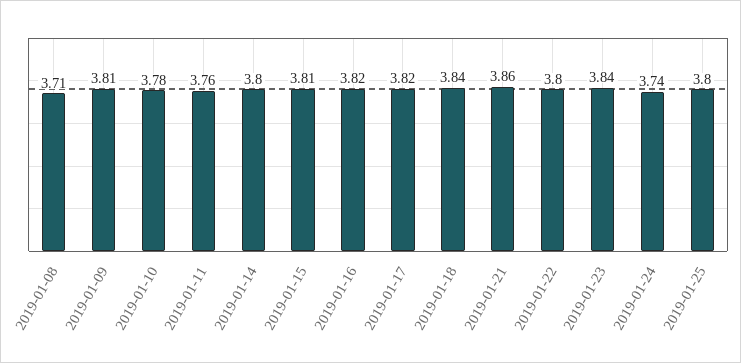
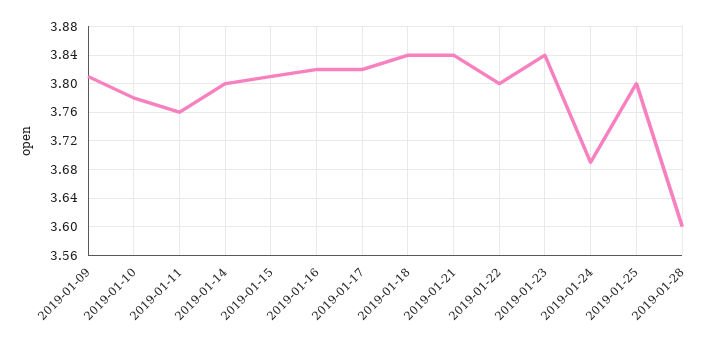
2019-01-08: 3.71 -> none
2019-01-21: 3.86 -> 3.84
2019-01-24: 3.74 -> 3.69
2019-01-28: none -> 3.6

